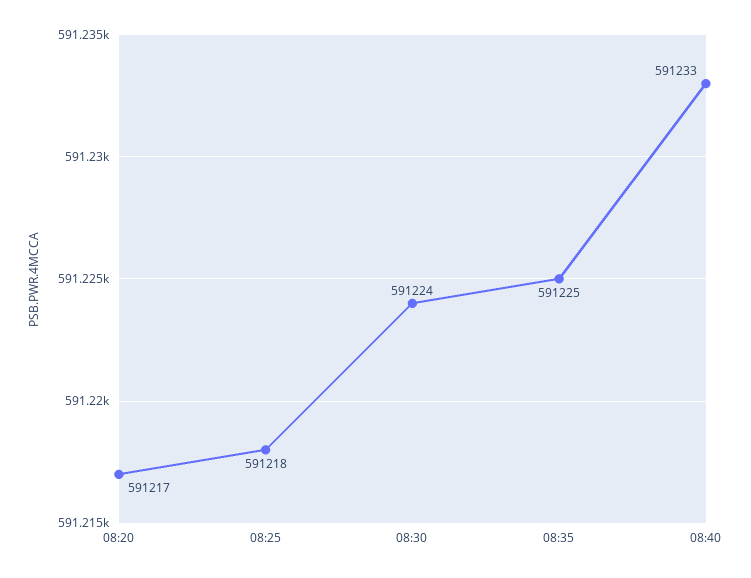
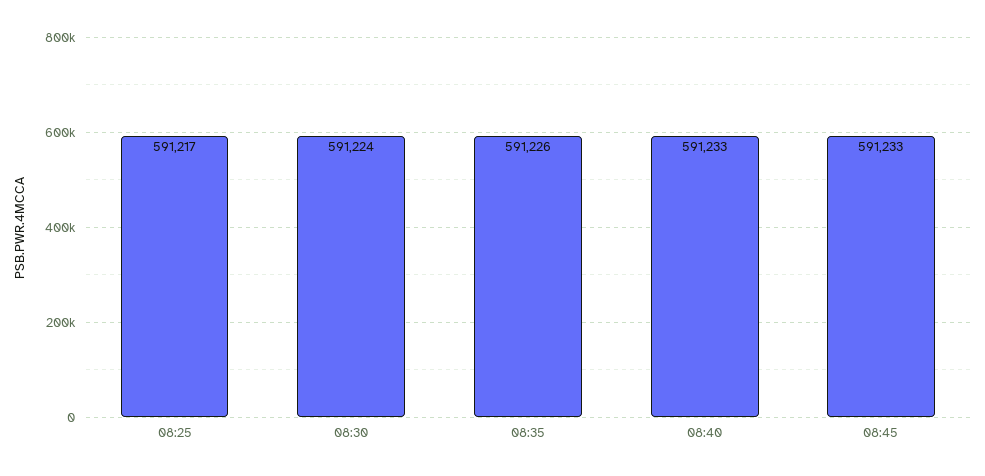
08:20: 591217 -> none
08:25: 591218 -> 591217
08:35: 591225 -> 591226
08:45: none -> 591233

